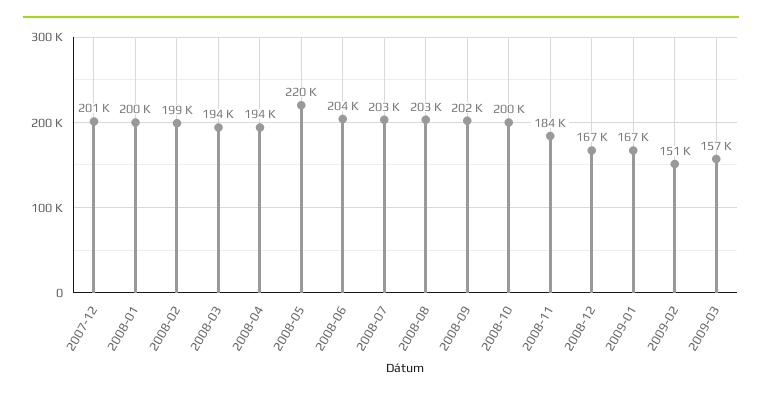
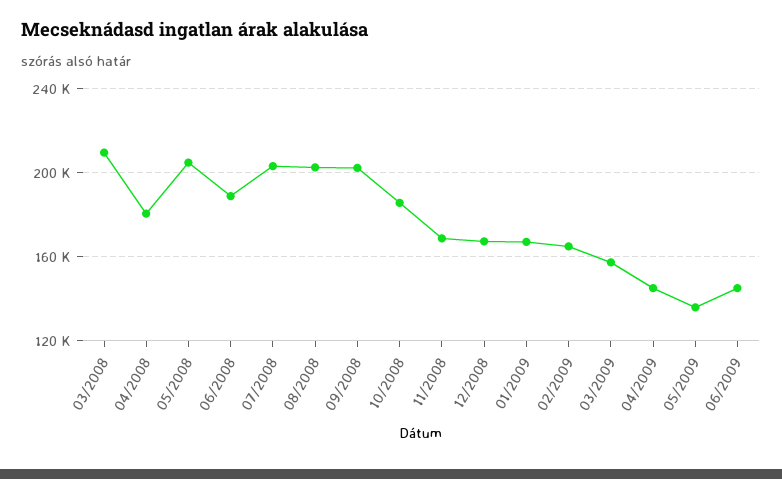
2007-12: 201000 -> none
2008-01: 200000 -> none
2008-02: 199000 -> none
2008-03: 194000 -> 210000
2008-04: 194000 -> 180000
2008-05: 220000 -> 205000
2008-06: 204000 -> 190000
2008-10: 200000 -> 185000
2008-11: 184000 -> 170000
2009-02: 151000 -> 165000
04/2009: none -> 145000
05/2009: none -> 135000
06/2009: none -> 145000

